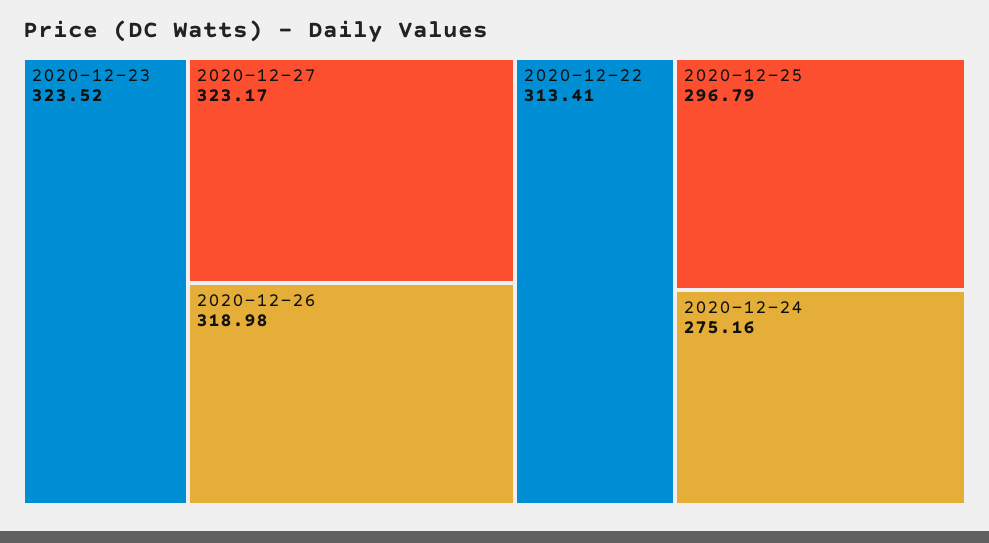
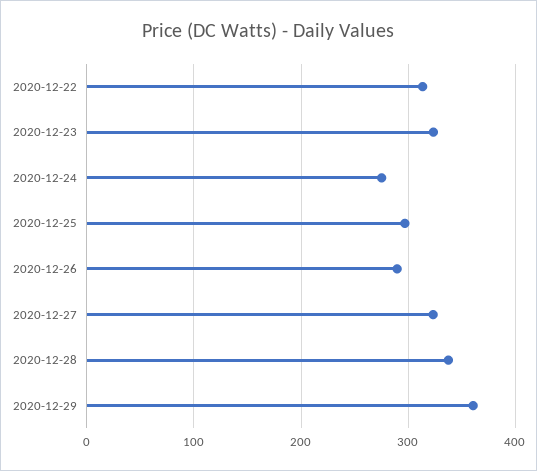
2020-12-26: 318.98 -> 290
2020-12-28: none -> 340
2020-12-29: none -> 360

